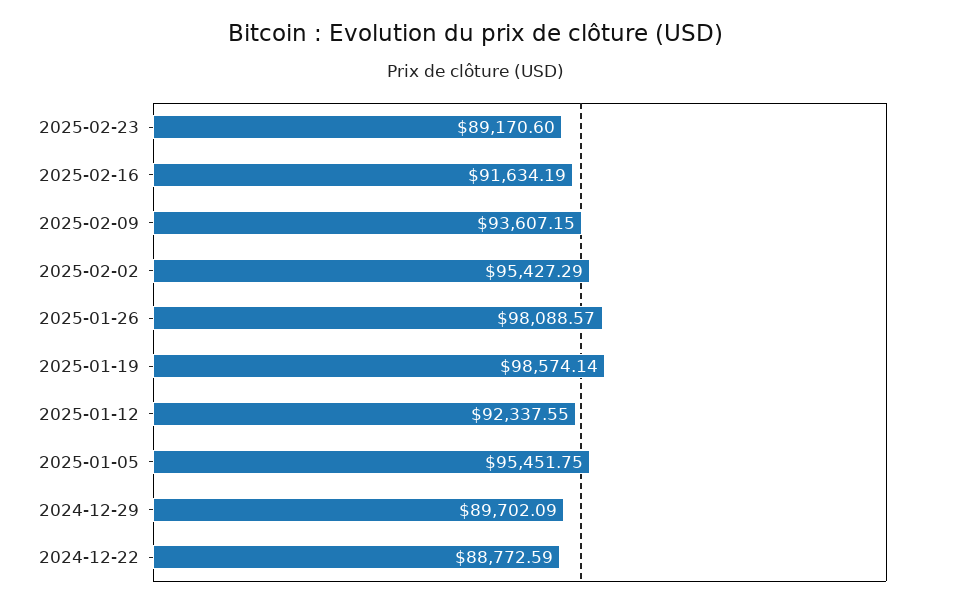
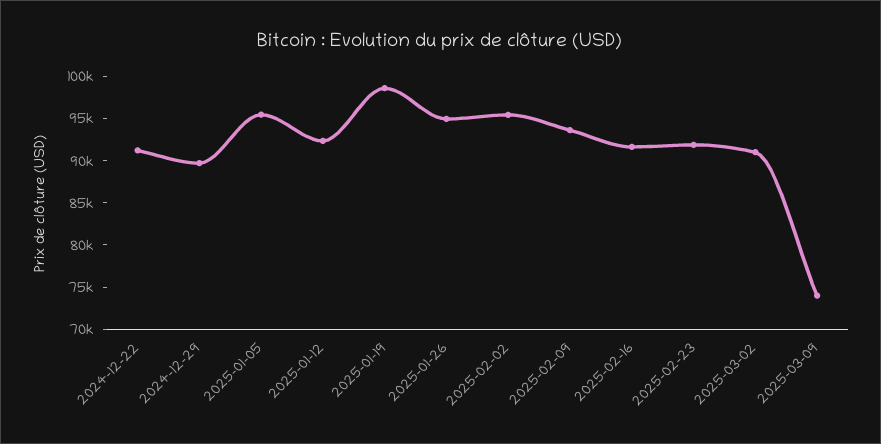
2025-02-23: 89170.6 -> 92000
2025-01-26: 98088.57 -> 95000
2024-12-22: 88772.59 -> 91000
2025-03-02: none -> 91000
2025-03-09: none -> 74000

